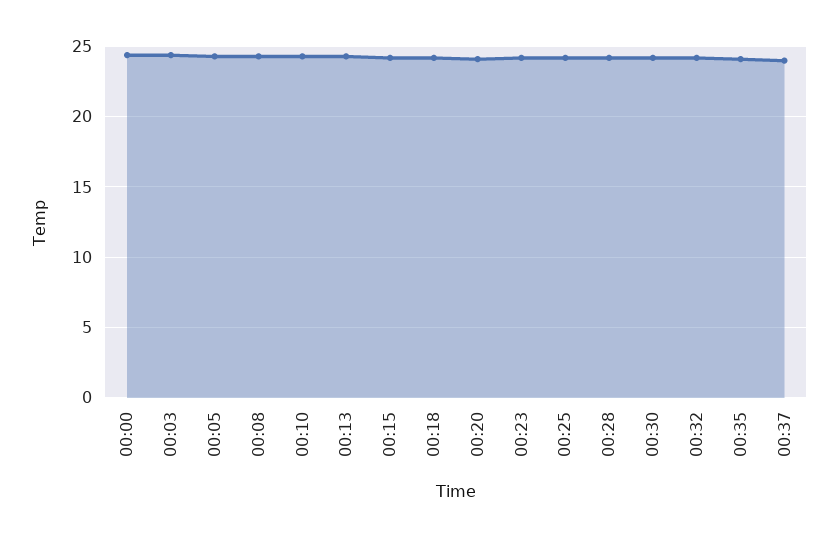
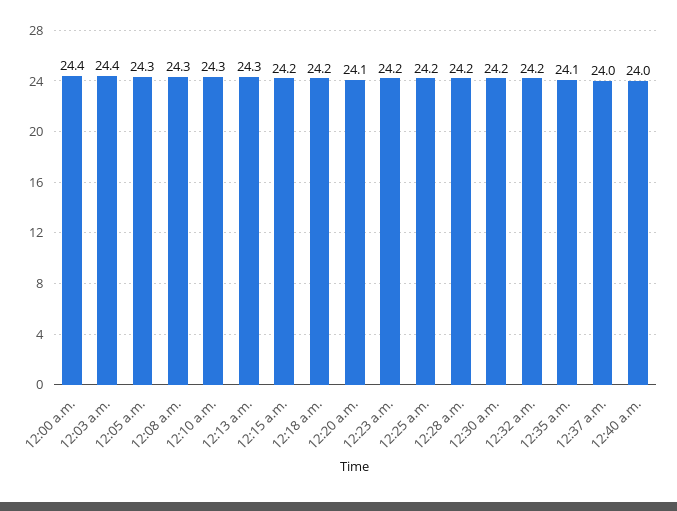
12:40 a.m.: none -> 24

